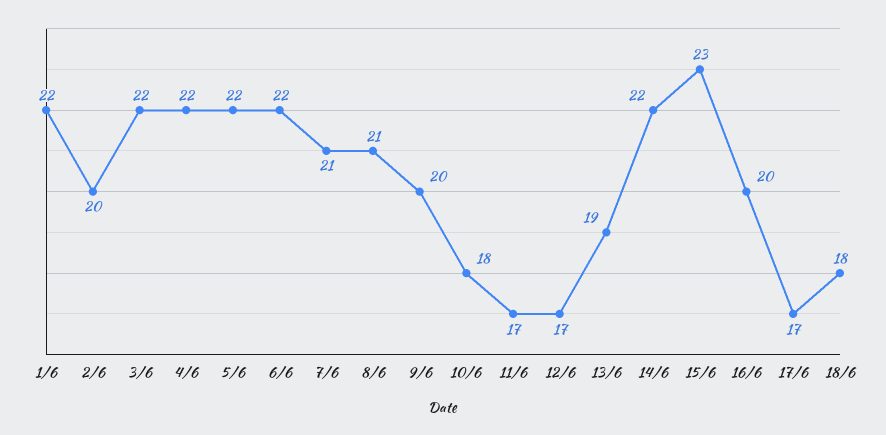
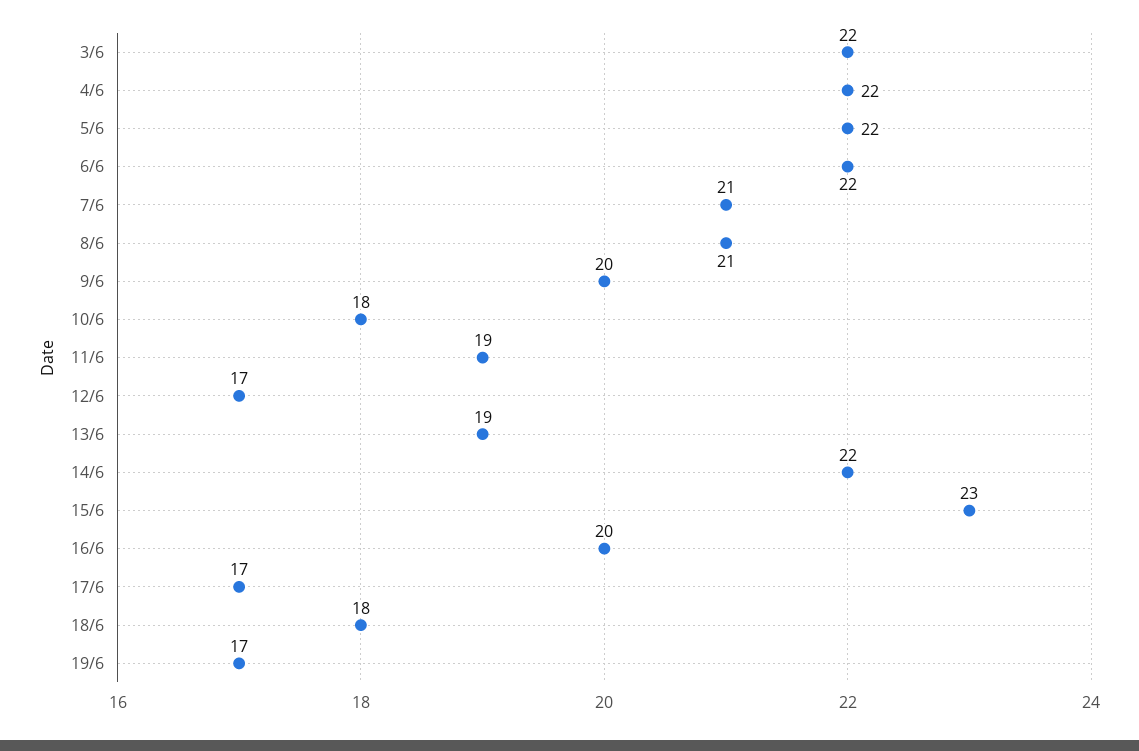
1/6: 22 -> none
2/6: 20 -> none
11/6: 17 -> 19
19/6: none -> 17

